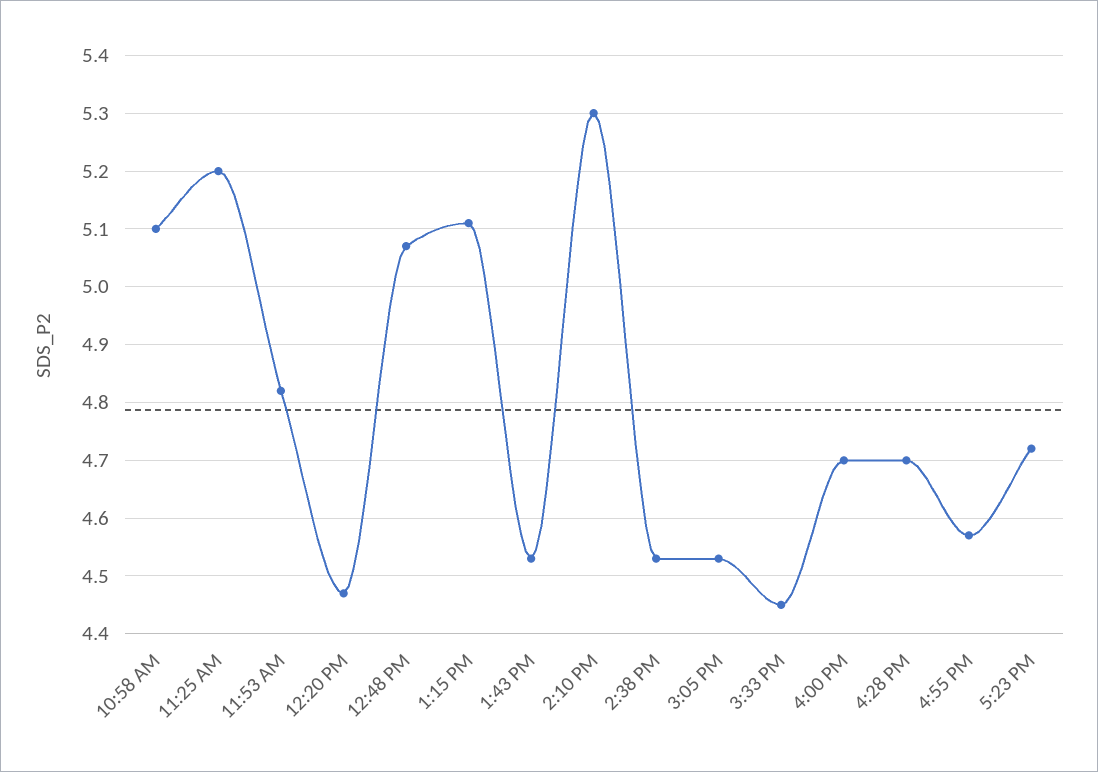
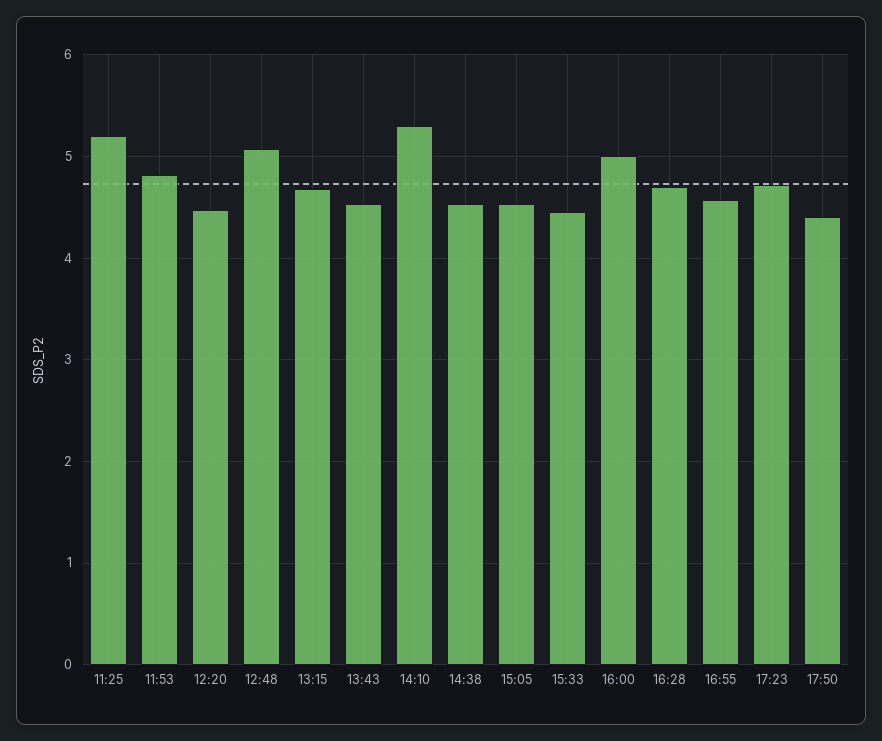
10:58 AM: 5.1 -> none
1:15 PM: 5.1 -> 4.7
4:00 PM: 4.7 -> 5
17:50: none -> 4.4

